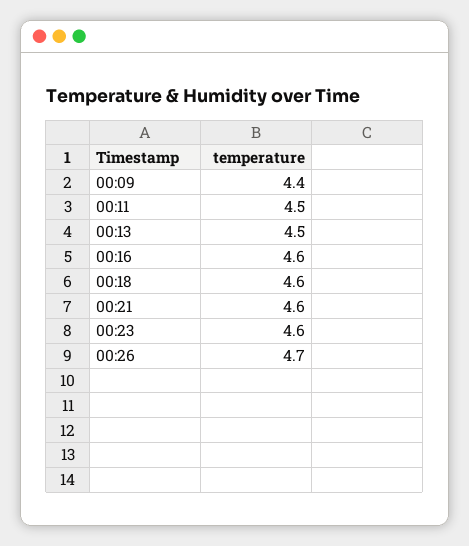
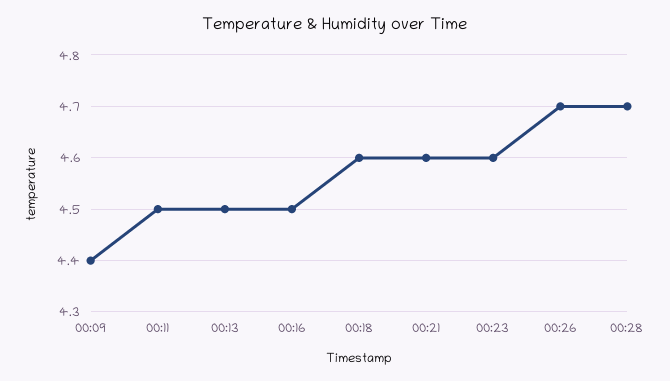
00:16: 4.6 -> 4.5
00:28: none -> 4.7

